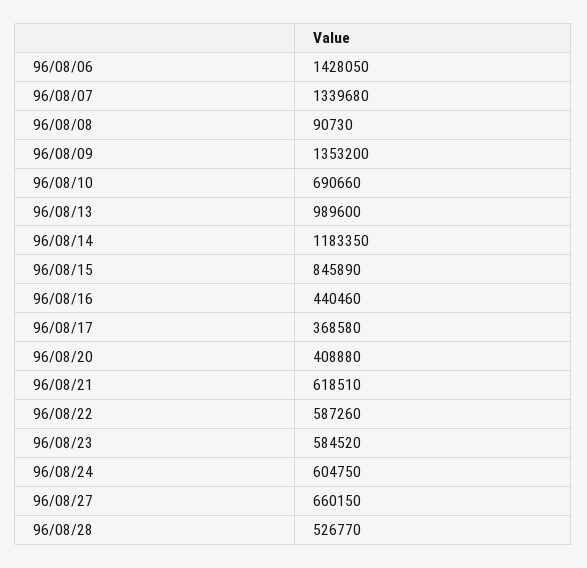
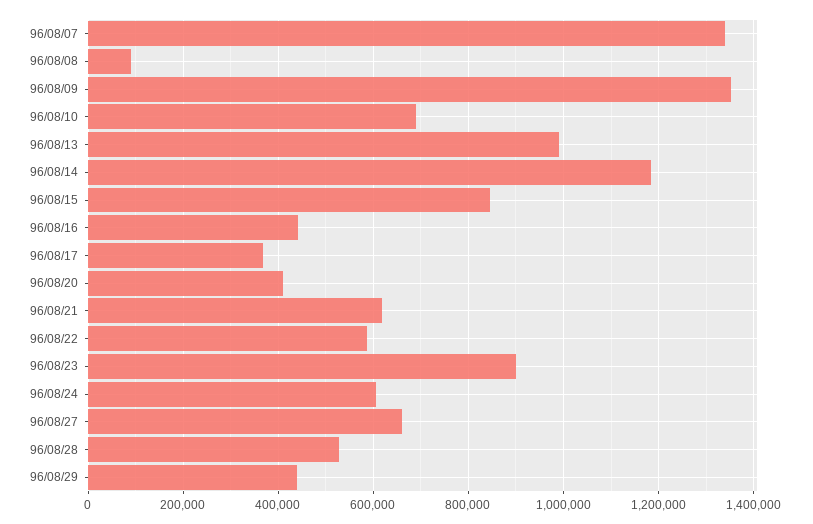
96/08/06: 1428050 -> none
96/08/23: 584520 -> 900000
96/08/29: none -> 440000

